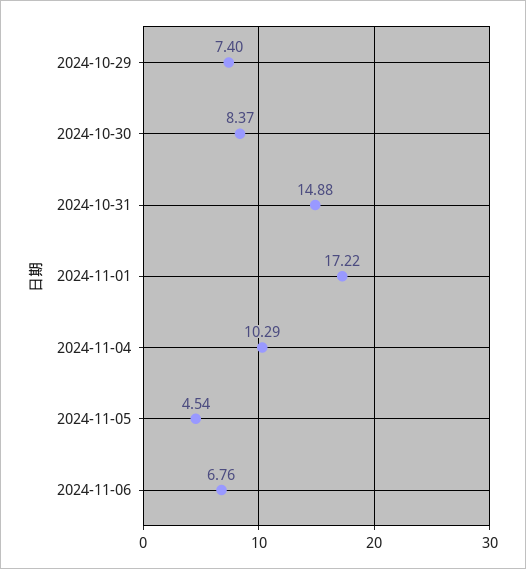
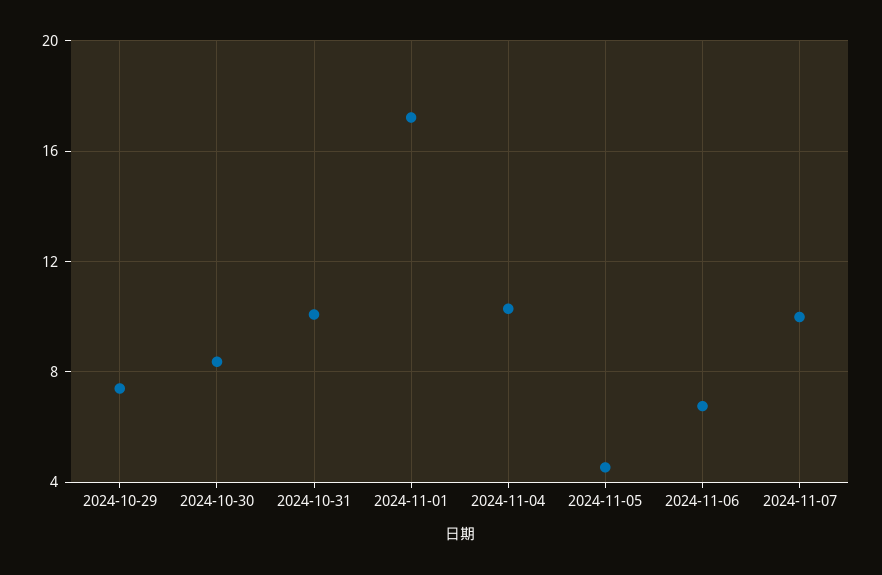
2024-10-31: 14.88 -> 10
2024-11-07: none -> 10

